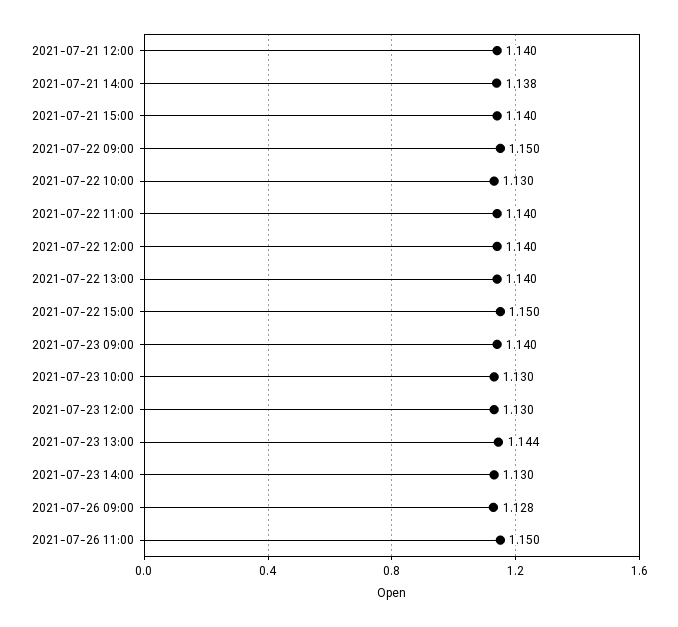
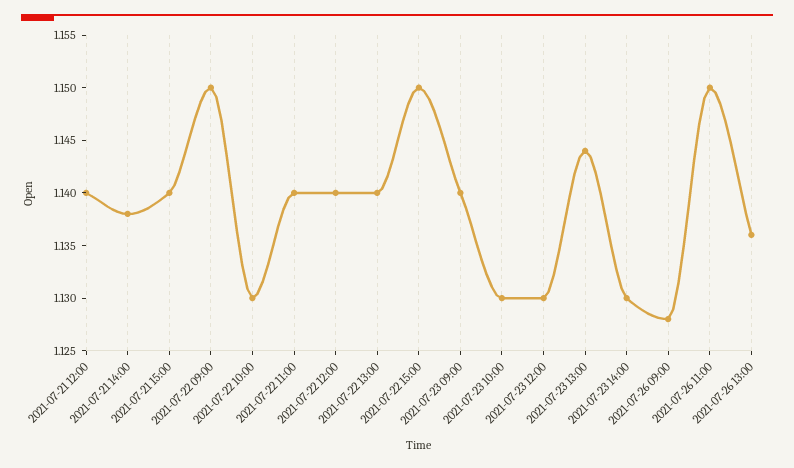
2021-07-26 13:00: none -> 1.136

